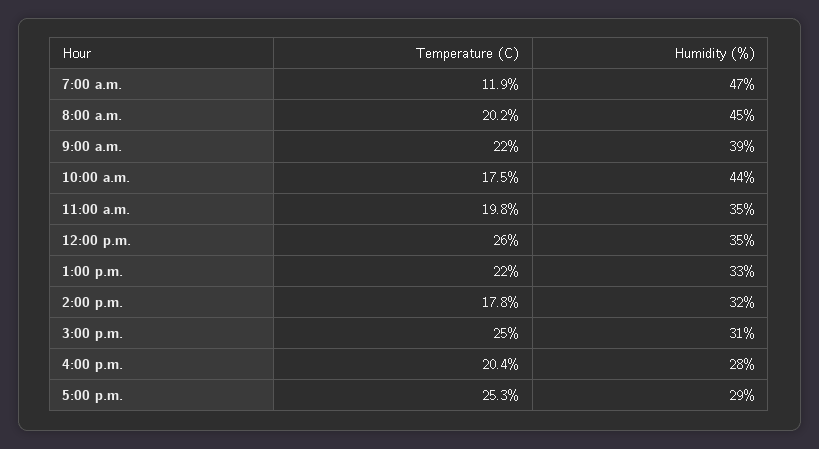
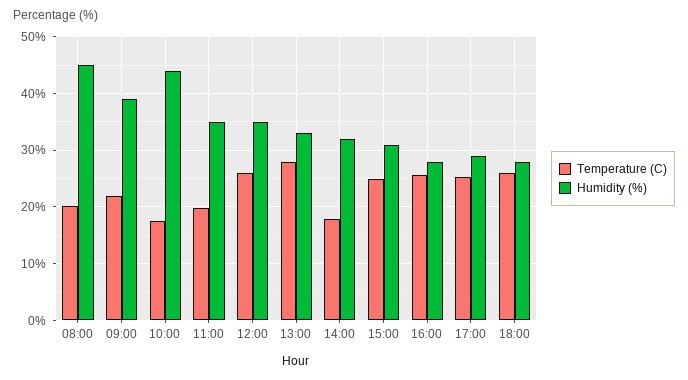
Temperature (C), 7:00 a.m.: 11.9 -> none
Humidity (%), 7:00 a.m.: 47 -> none
Temperature (C), 1:00 p.m.: 22 -> 28
Temperature (C), 4:00 p.m.: 20.4 -> 26
Temperature (C), 18:00: none -> 26
Humidity (%), 18:00: none -> 28

